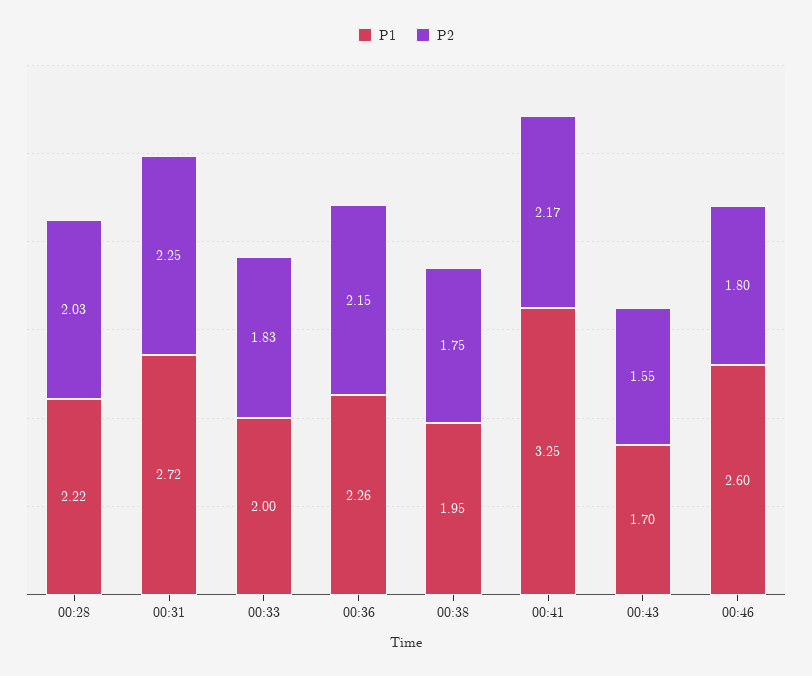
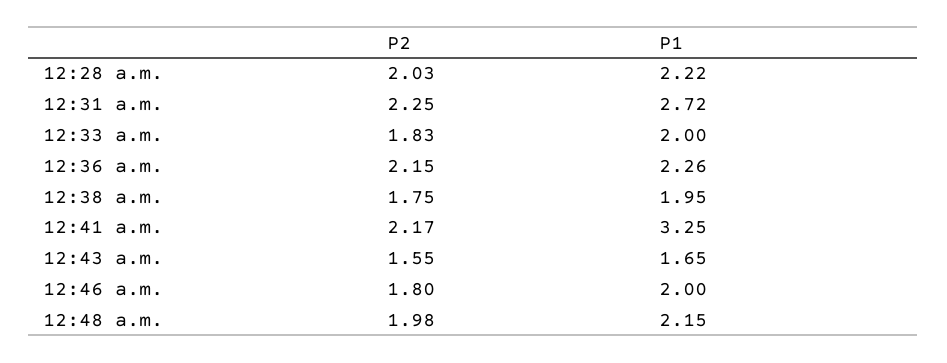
P1, 00:43: 1.7 -> 1.65
P1, 00:46: 2.6 -> 2
P2, 12:48 a.m.: none -> 1.98
P1, 12:48 a.m.: none -> 2.15

